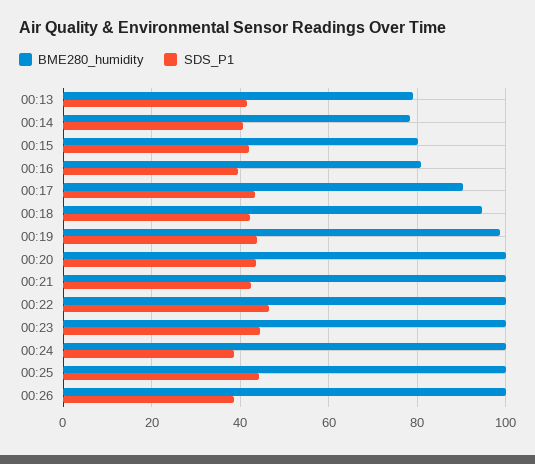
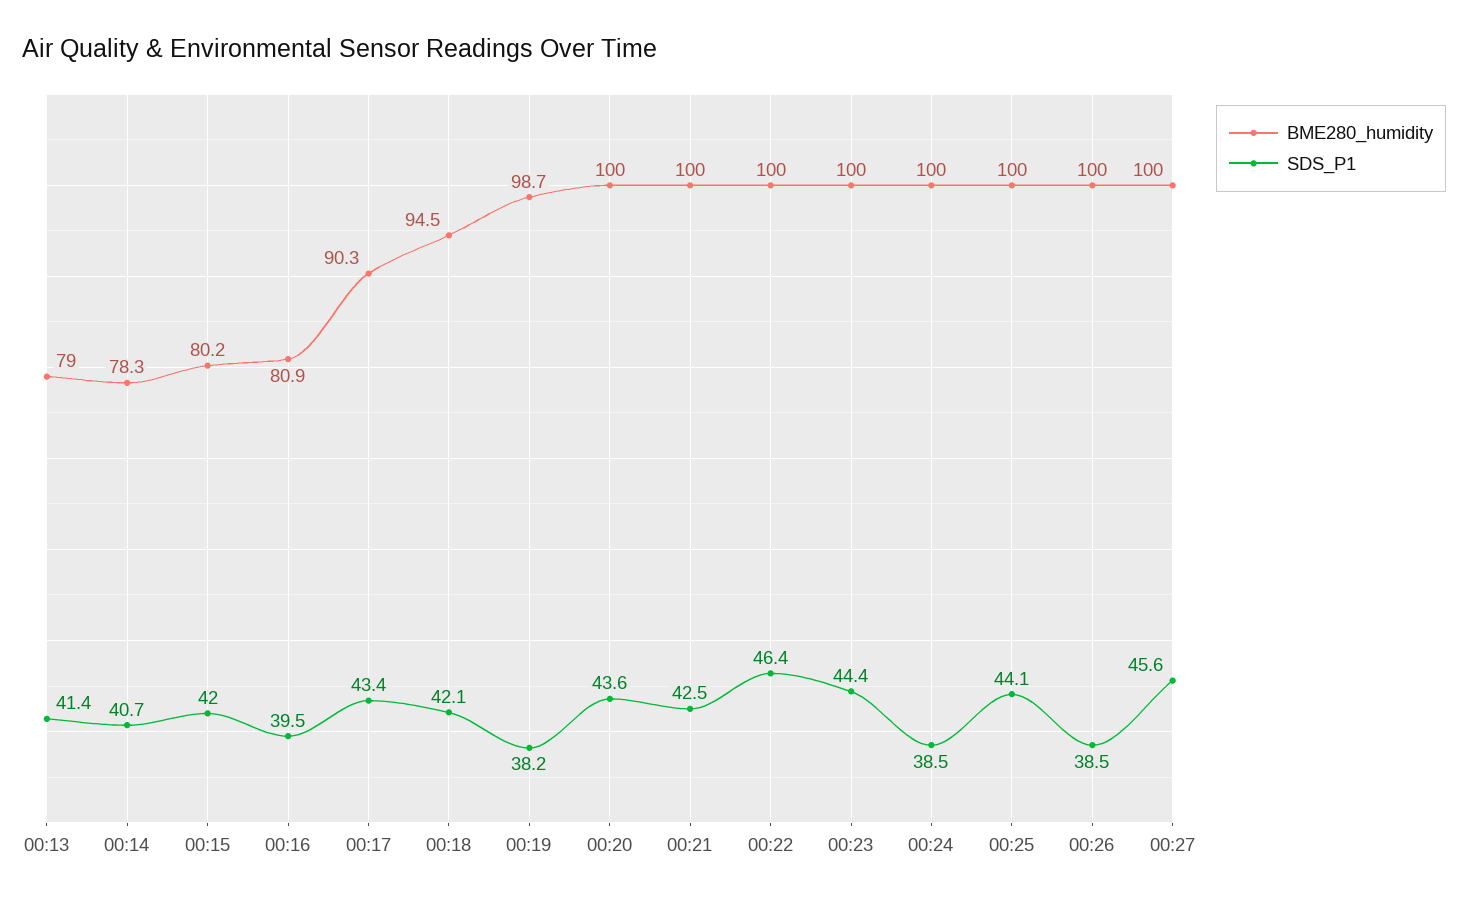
SDS_P1, 00:19: 44 -> 38.2
BME280_humidity, 00:27: none -> 100
SDS_P1, 00:27: none -> 45.6

